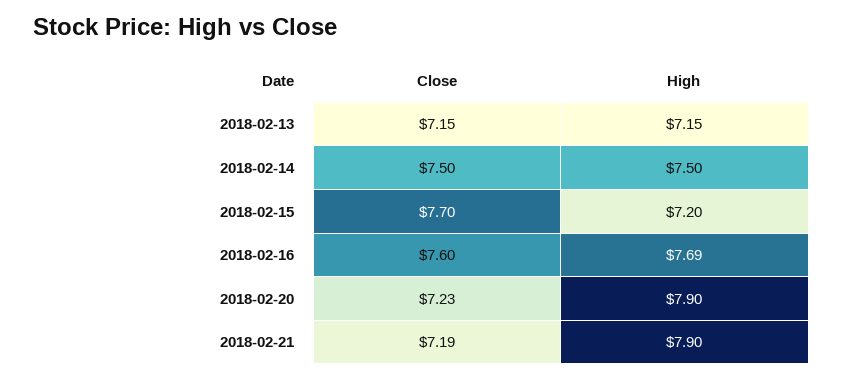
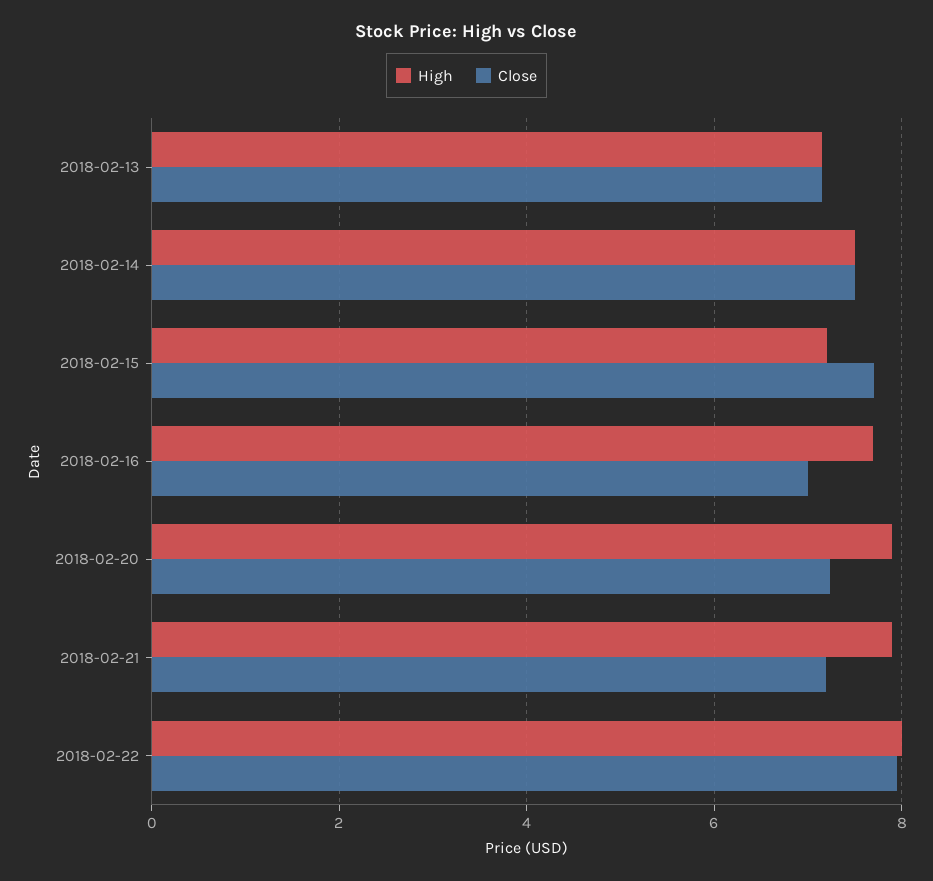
Close, 2018-02-16: 7.6 -> 7
High, 2018-02-22: none -> 8
Close, 2018-02-22: none -> 8

